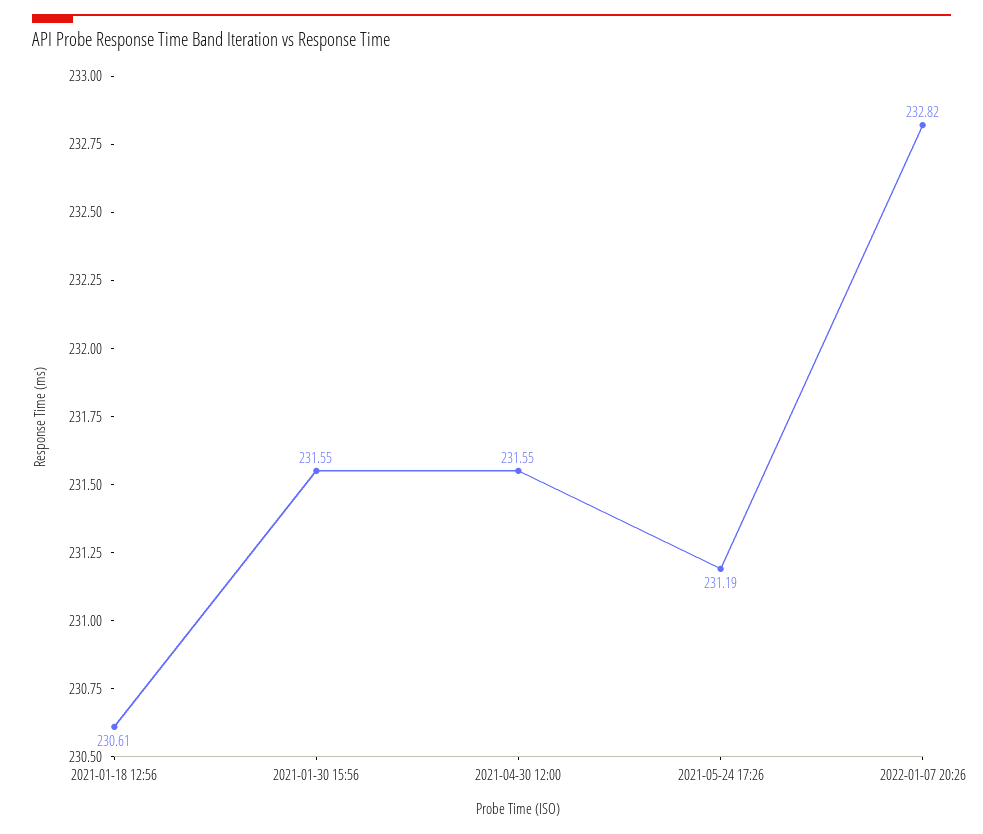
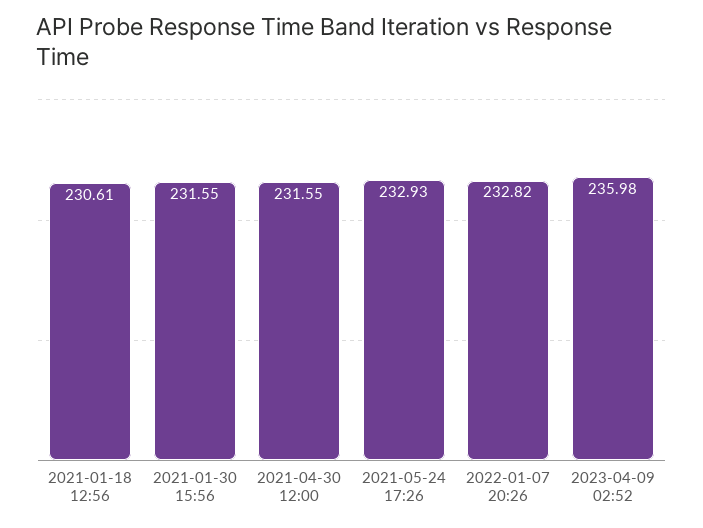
2021-05-24 17:26: 231.19 -> 232.93
2023-04-09 02:52: none -> 235.98

